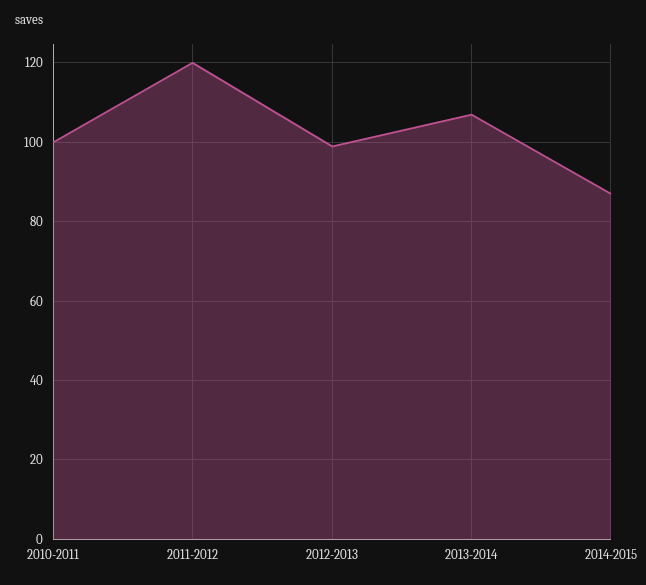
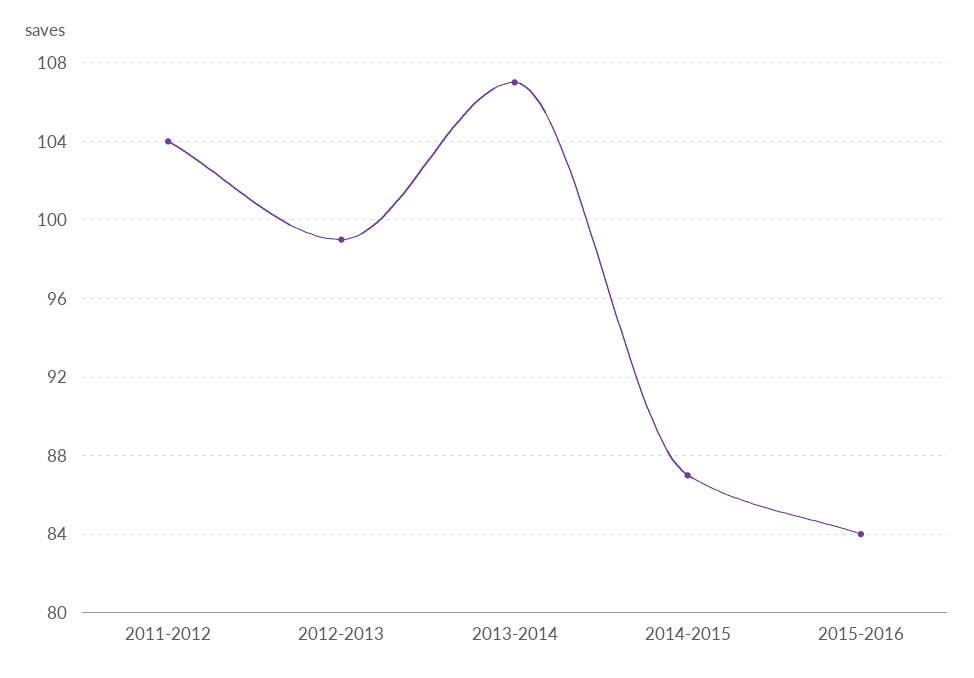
2010-2011: 100 -> none
2011-2012: 120 -> 104
2015-2016: none -> 84

